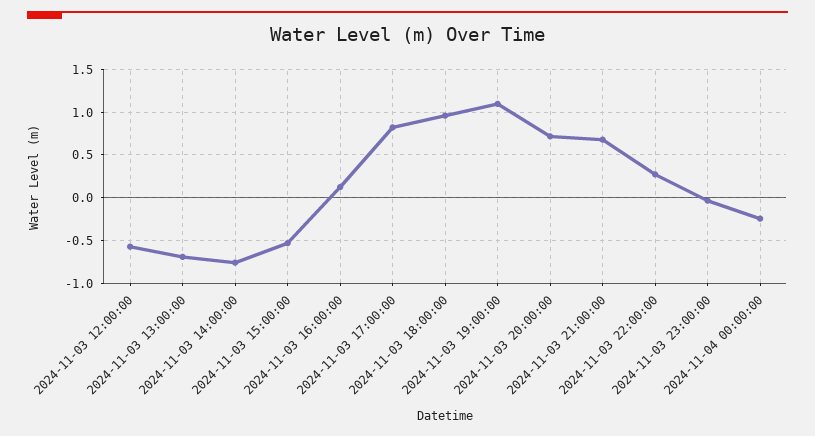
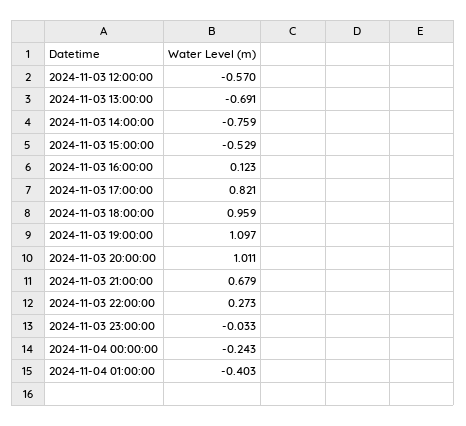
2024-11-03 20:00:00: 0.7 -> 1.011
2024-11-04 01:00:00: none -> -0.403

